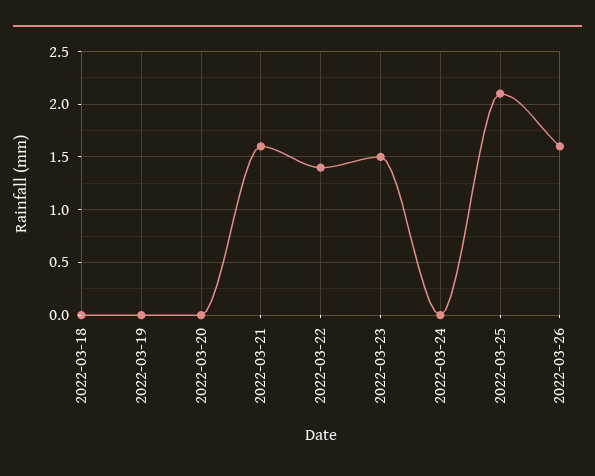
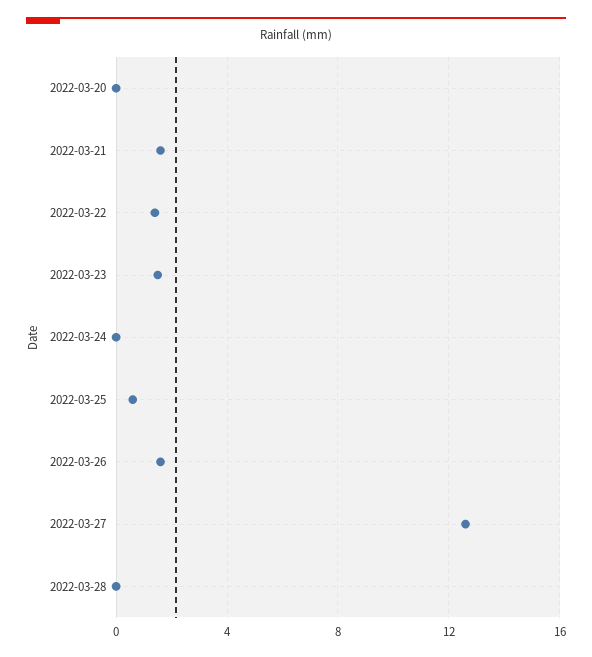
2022-03-18: 0 -> none
2022-03-19: 0 -> none
2022-03-25: 2.1 -> 0.5
2022-03-27: none -> 12.5
2022-03-28: none -> 0

